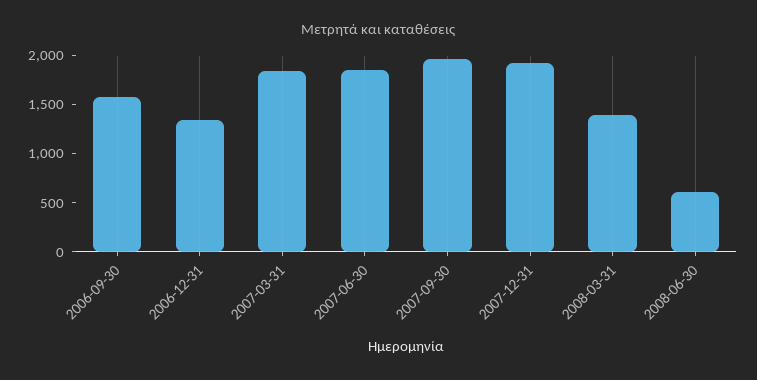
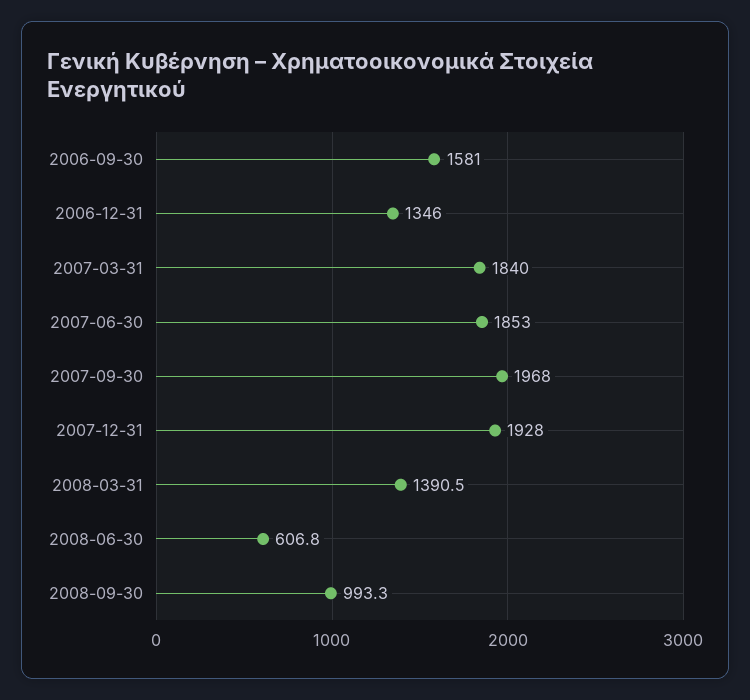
2008-09-30: none -> 993.3

